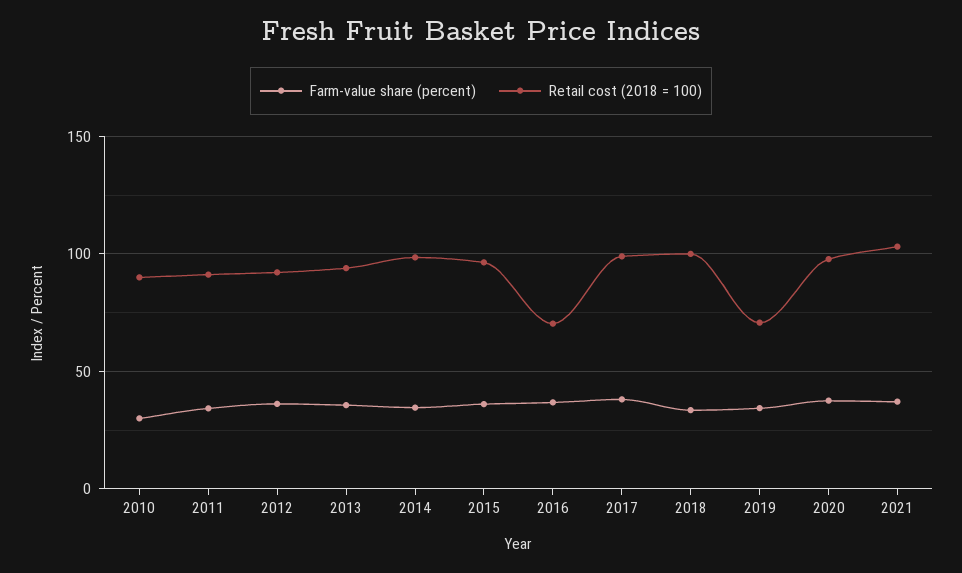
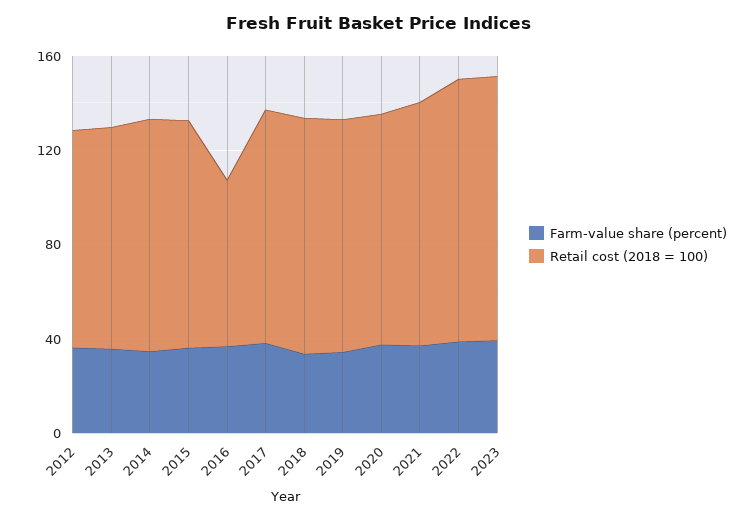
Farm-value share (percent), 2010: 30 -> none
Retail cost (2018 = 100), 2010: 90 -> none
Farm-value share (percent), 2011: 35 -> none
Retail cost (2018 = 100), 2011: 90 -> none
Retail cost (2018 = 100), 2019: 70 -> 100
Farm-value share (percent), 2022: none -> 40
Retail cost (2018 = 100), 2022: none -> 110
Farm-value share (percent), 2023: none -> 40
Retail cost (2018 = 100), 2023: none -> 110

